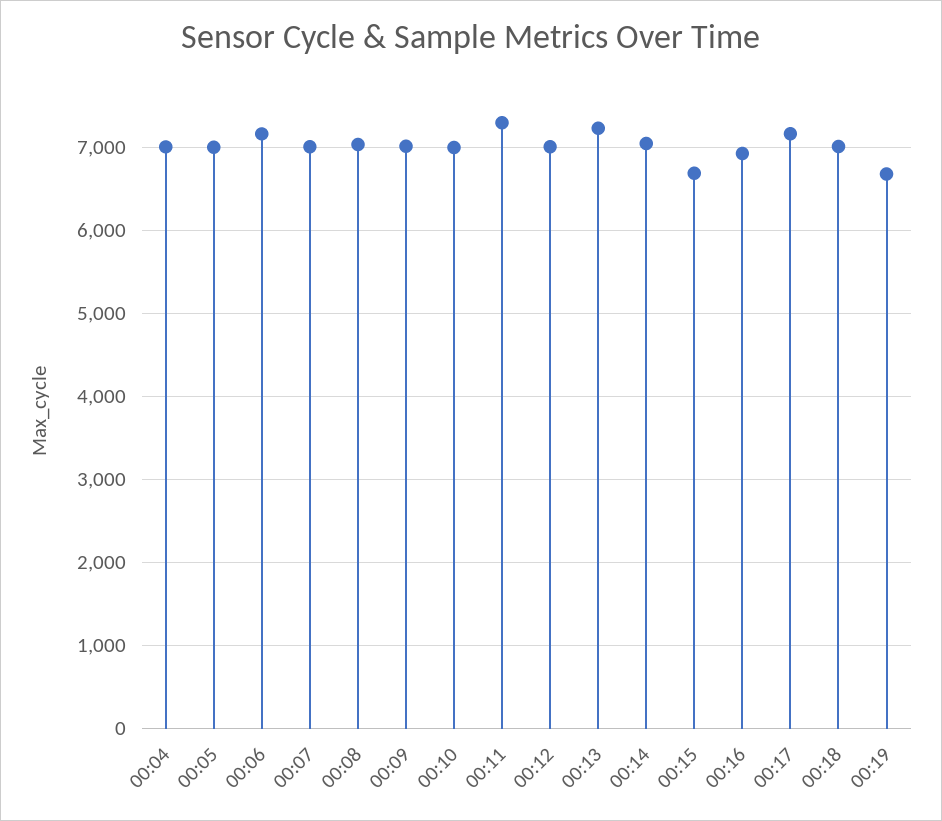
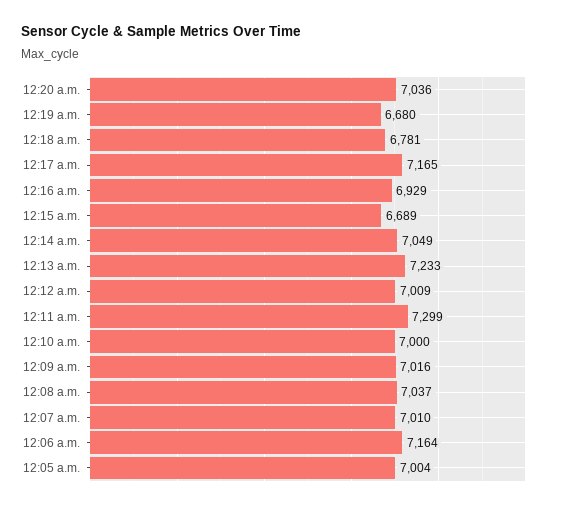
00:04: 7000 -> none
00:18: 7000 -> 6781
12:20 a.m.: none -> 7036

